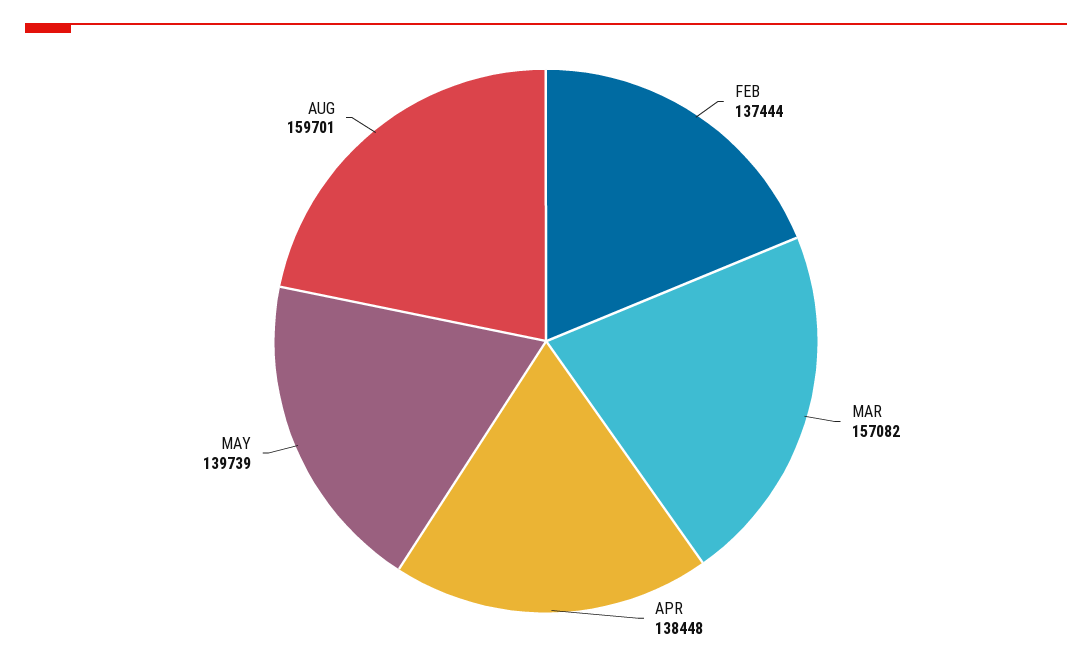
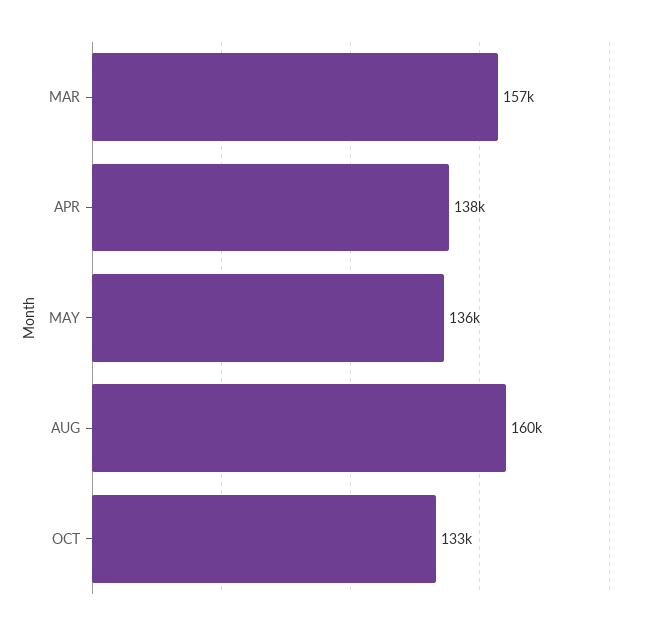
FEB: 137444 -> none
MAY: 139739 -> 136000
OCT: none -> 133000

